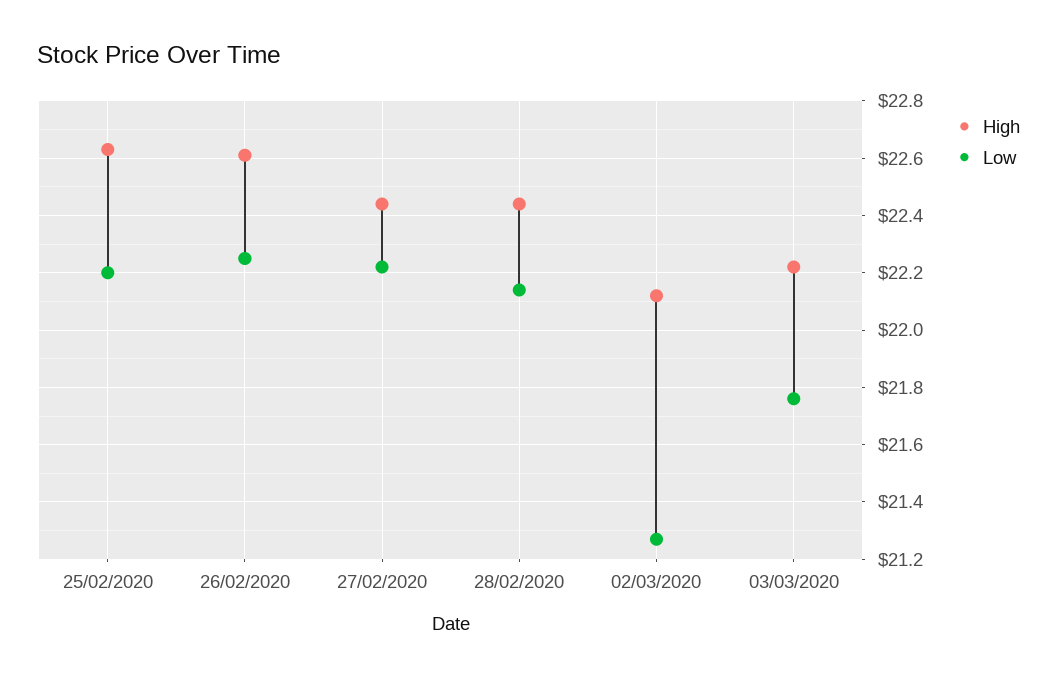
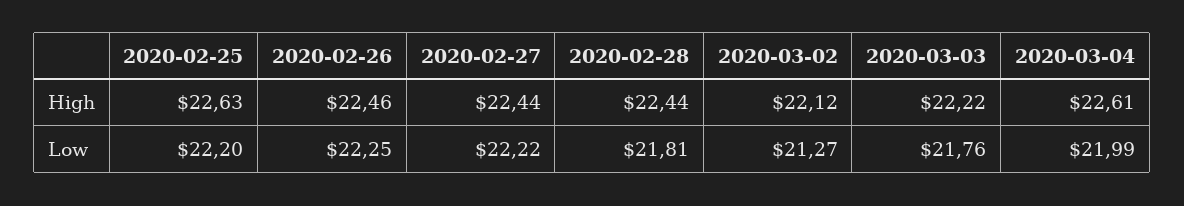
High, 26/02/2020: 22.6 -> 22.46
Low, 28/02/2020: 22.15 -> 21.81
High, 2020-03-04: none -> 22.61
Low, 2020-03-04: none -> 21.99

